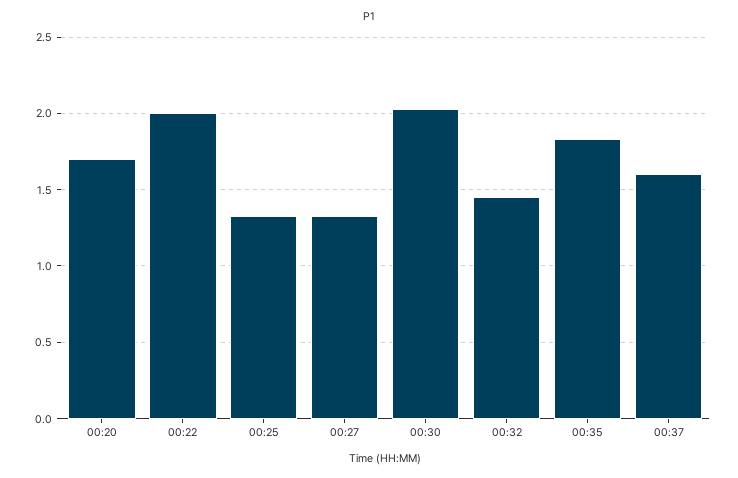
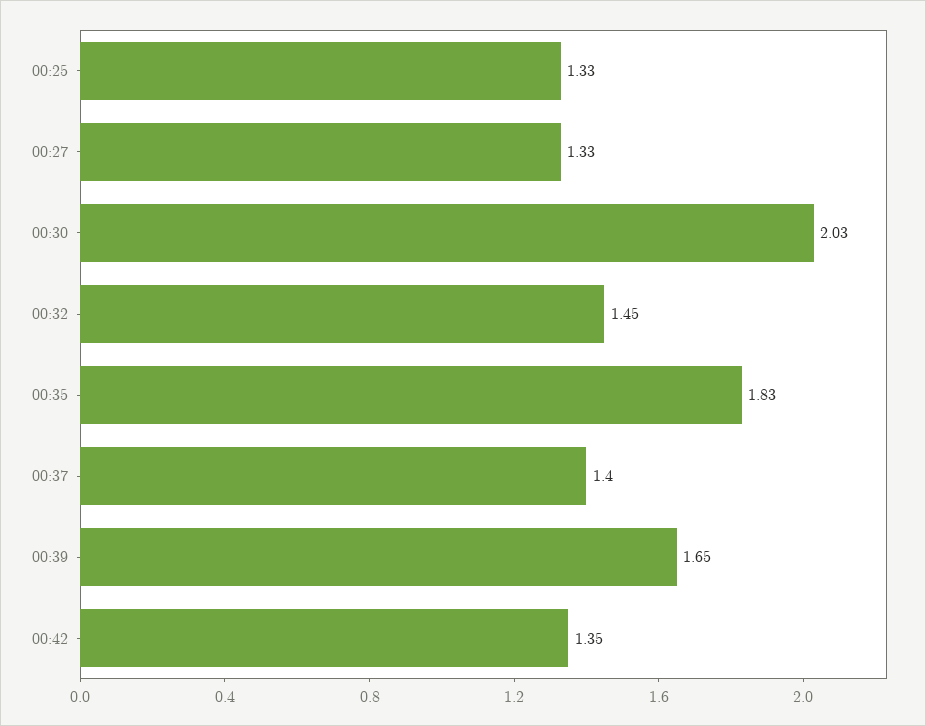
00:20: 1.7 -> none
00:22: 2 -> none
00:37: 1.6 -> 1.4
00:39: none -> 1.65
00:42: none -> 1.35

